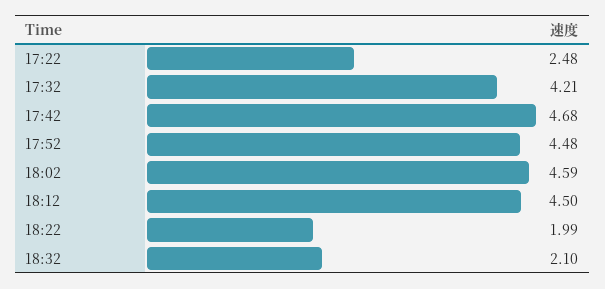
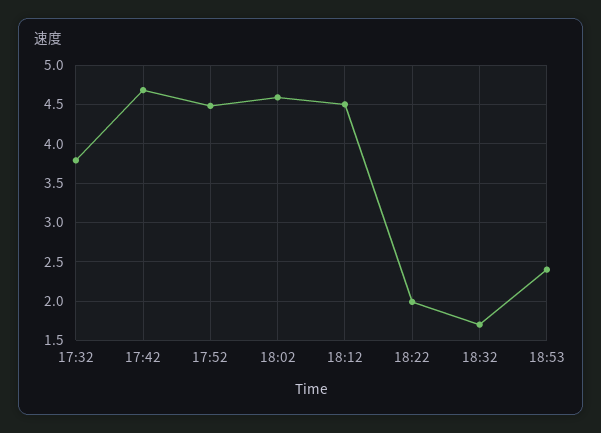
17:22: 2.48 -> none
17:32: 4.21 -> 3.8
18:32: 2.1 -> 1.7
18:53: none -> 2.4

